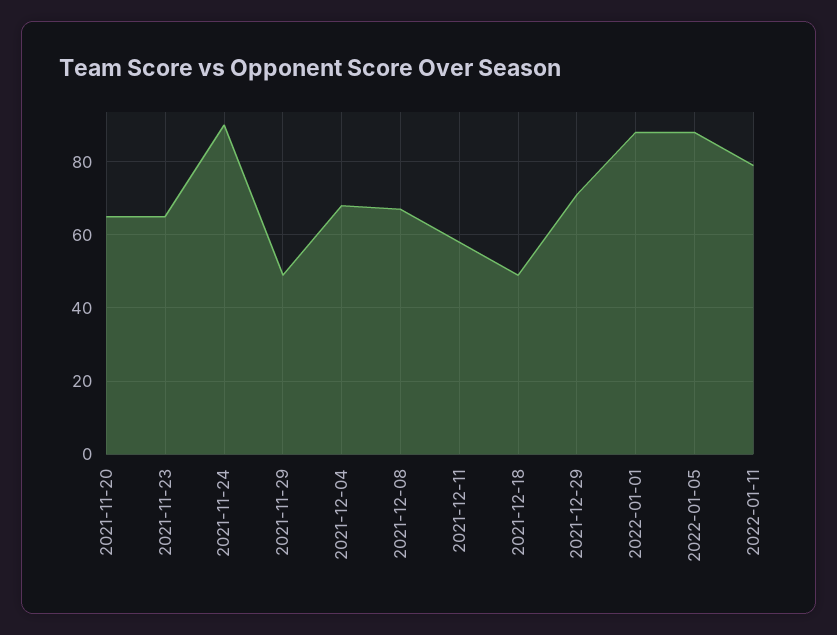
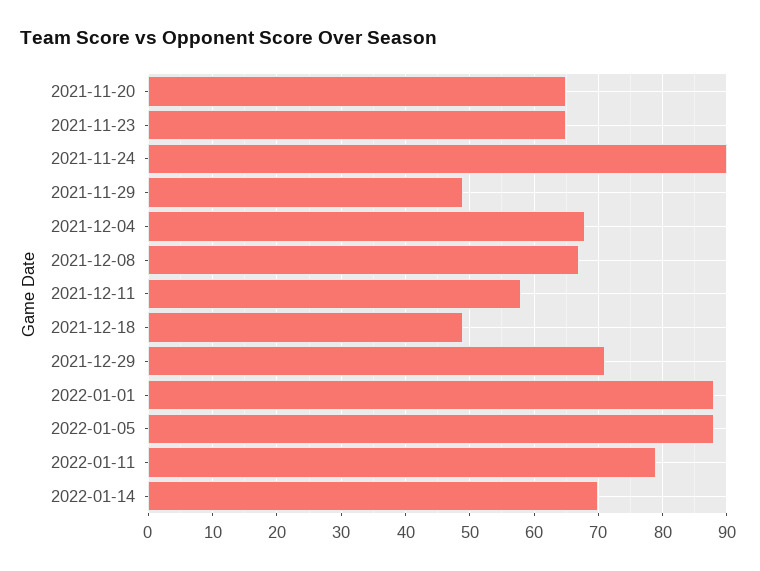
2022-01-14: none -> 70

